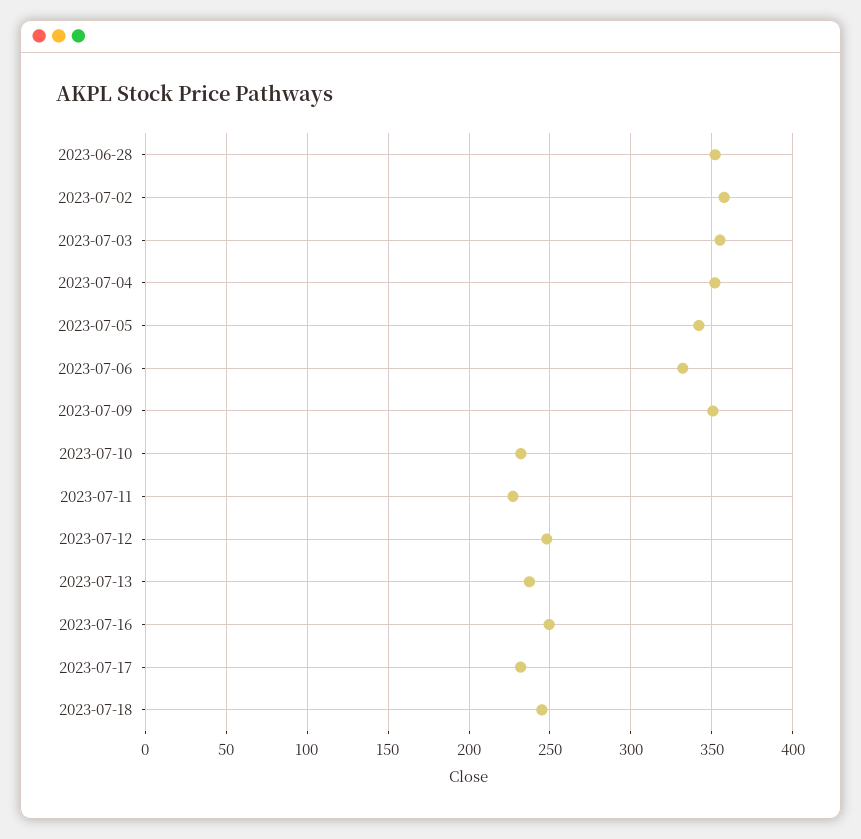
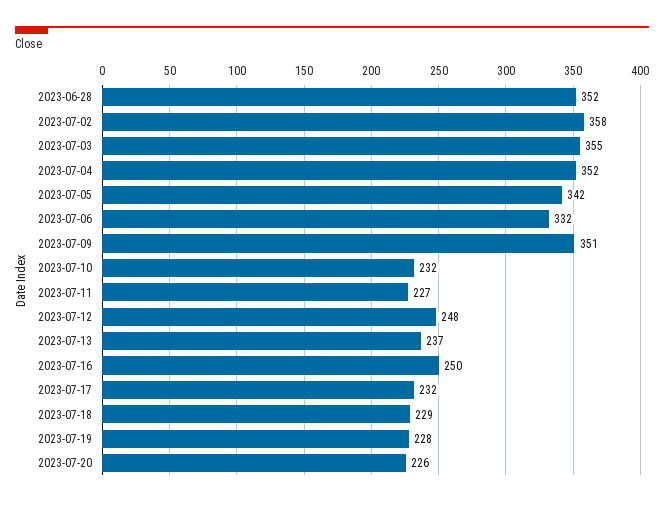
2023-07-18: 245 -> 229
2023-07-19: none -> 228
2023-07-20: none -> 226

